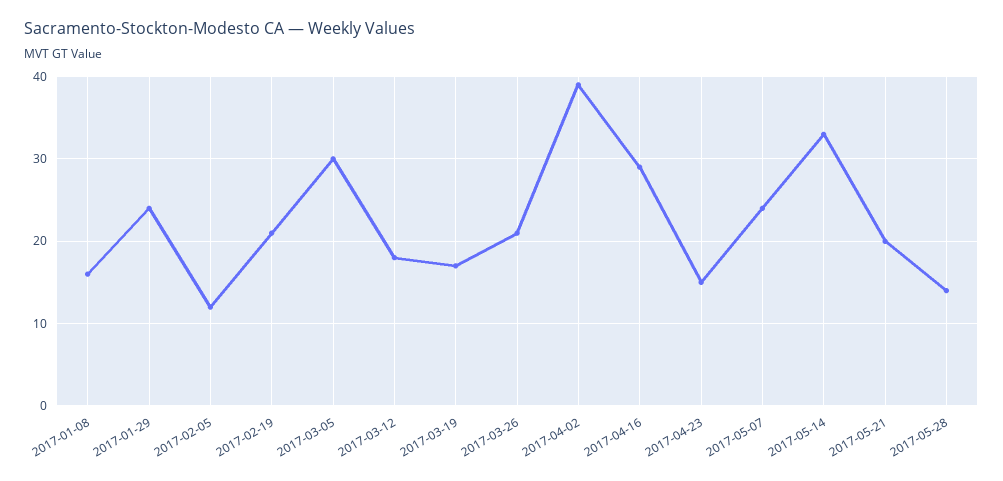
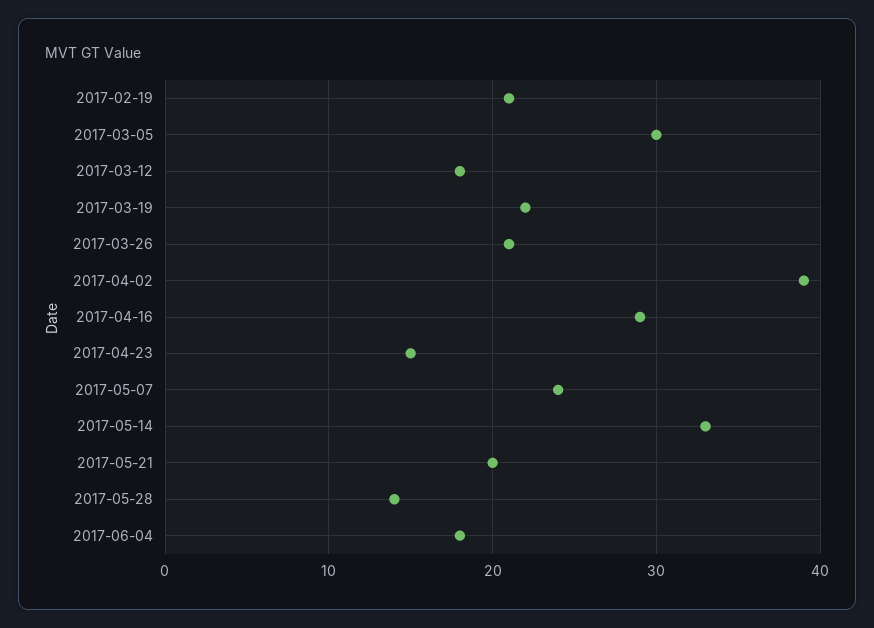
2017-01-08: 16 -> none
2017-01-29: 24 -> none
2017-02-05: 12 -> none
2017-03-19: 17 -> 22
2017-06-04: none -> 18

